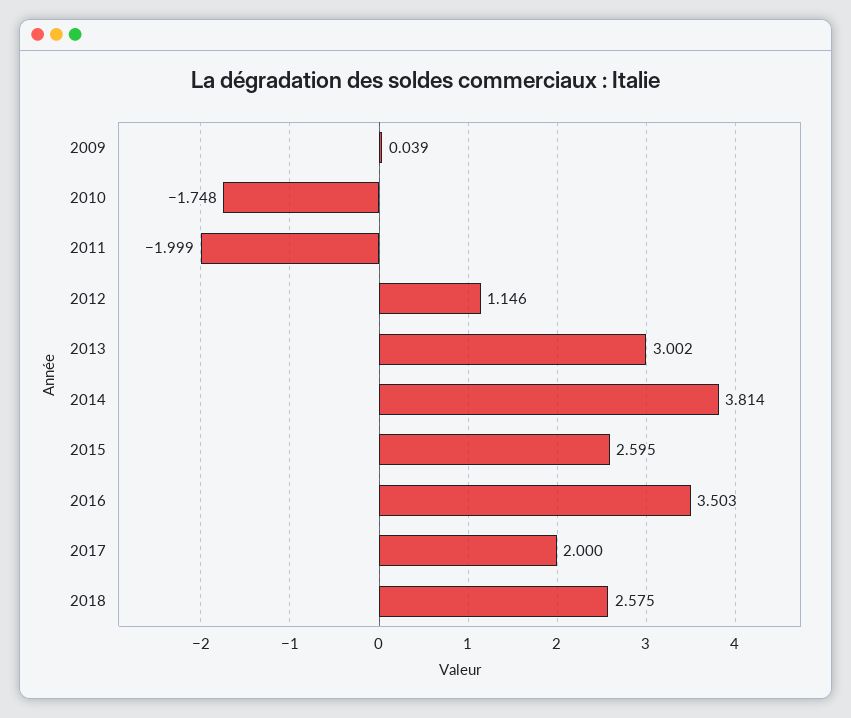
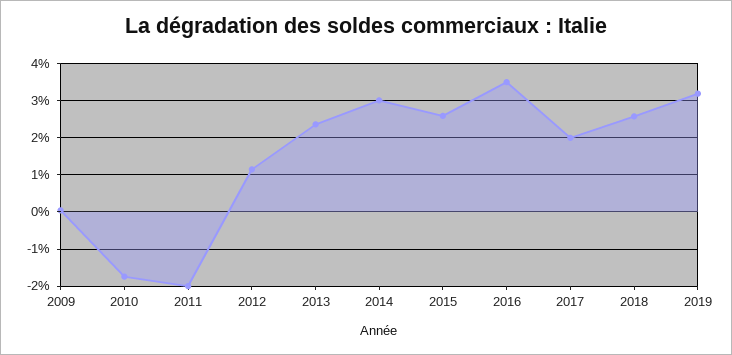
2013: 3.002 -> 2.4
2014: 3.814 -> 3
2019: none -> 3.2

